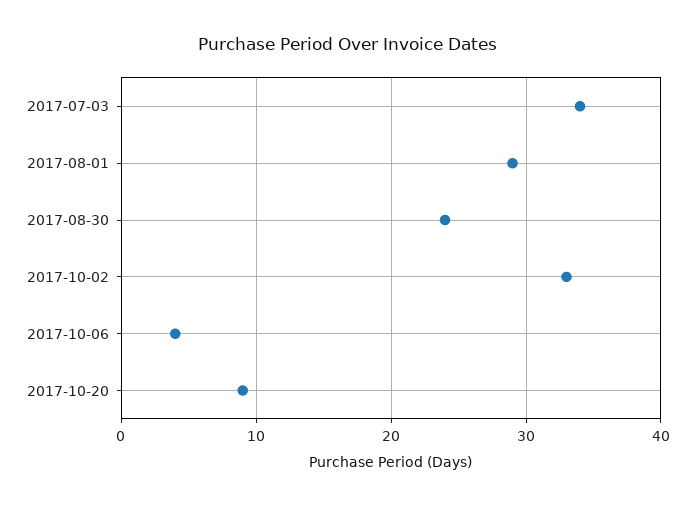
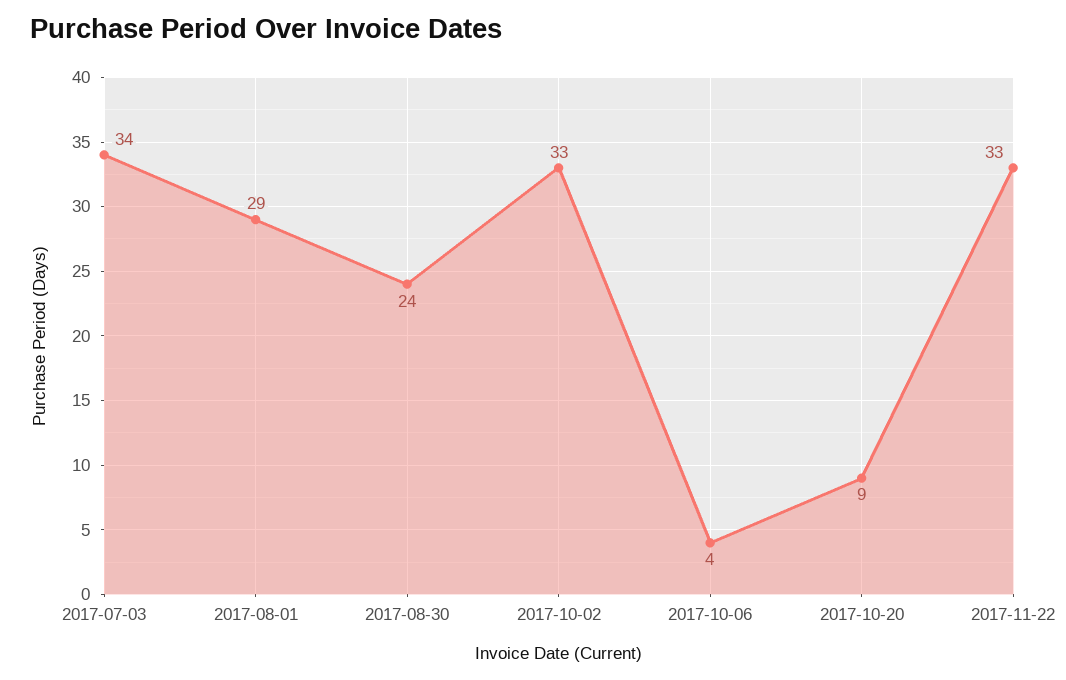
2017-11-22: none -> 33

